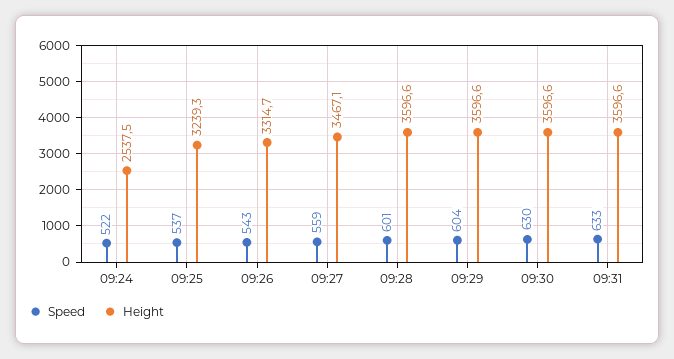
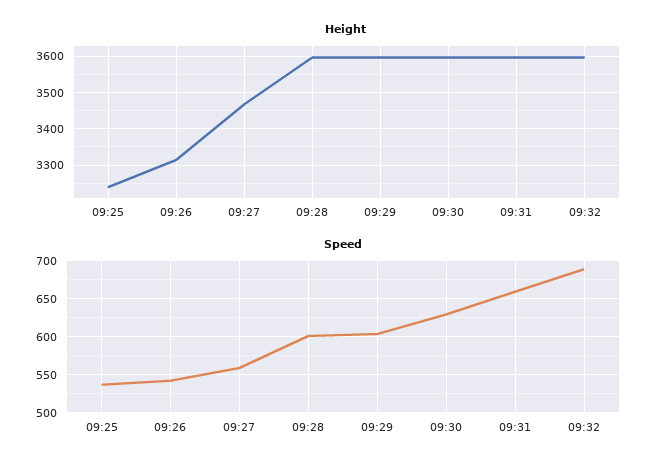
Speed, 09:24: 522 -> none
Height, 09:24: 2537.5 -> none
Speed, 09:31: 633 -> 660
Height, 09:32: none -> 3600
Speed, 09:32: none -> 690

